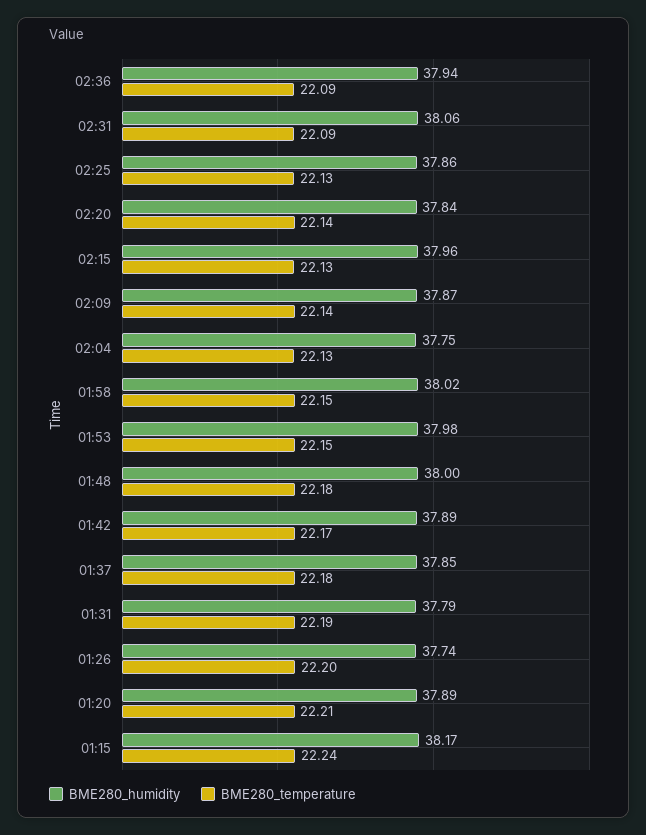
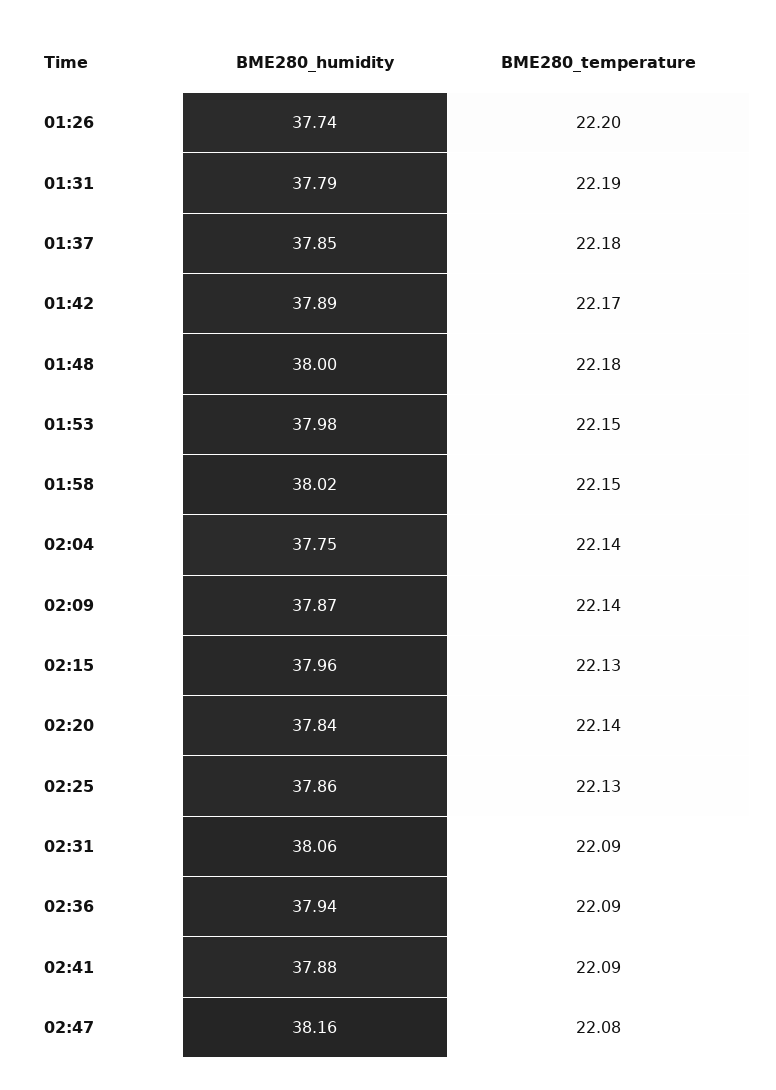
BME280_temperature, 02:04: 22.13 -> 22.14
BME280_humidity, 01:20: 37.89 -> none
BME280_temperature, 01:20: 22.21 -> none
BME280_humidity, 01:15: 38.17 -> none
BME280_temperature, 01:15: 22.24 -> none
BME280_humidity, 02:41: none -> 37.88
BME280_temperature, 02:41: none -> 22.09
BME280_humidity, 02:47: none -> 38.16
BME280_temperature, 02:47: none -> 22.08

